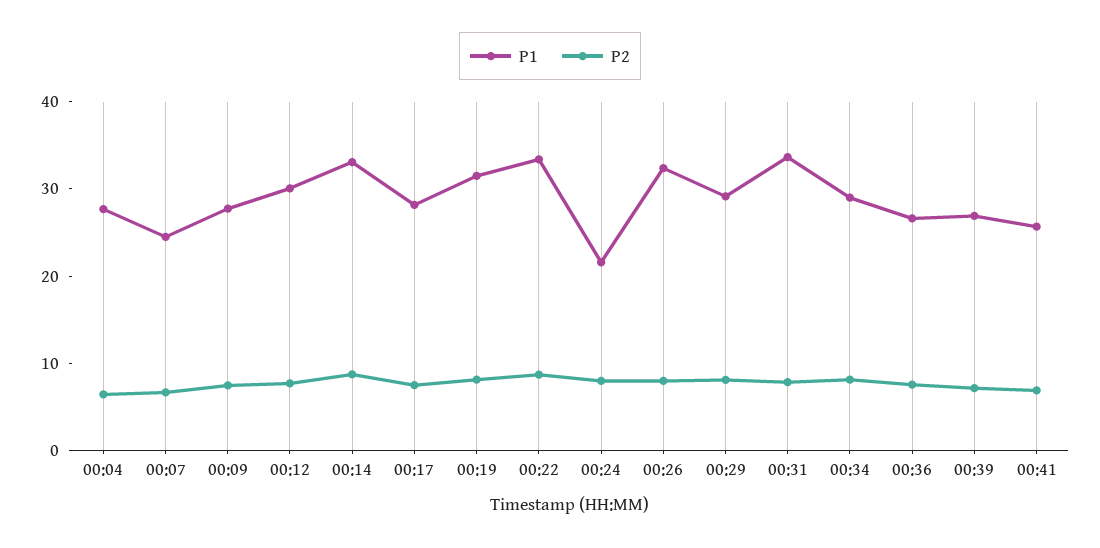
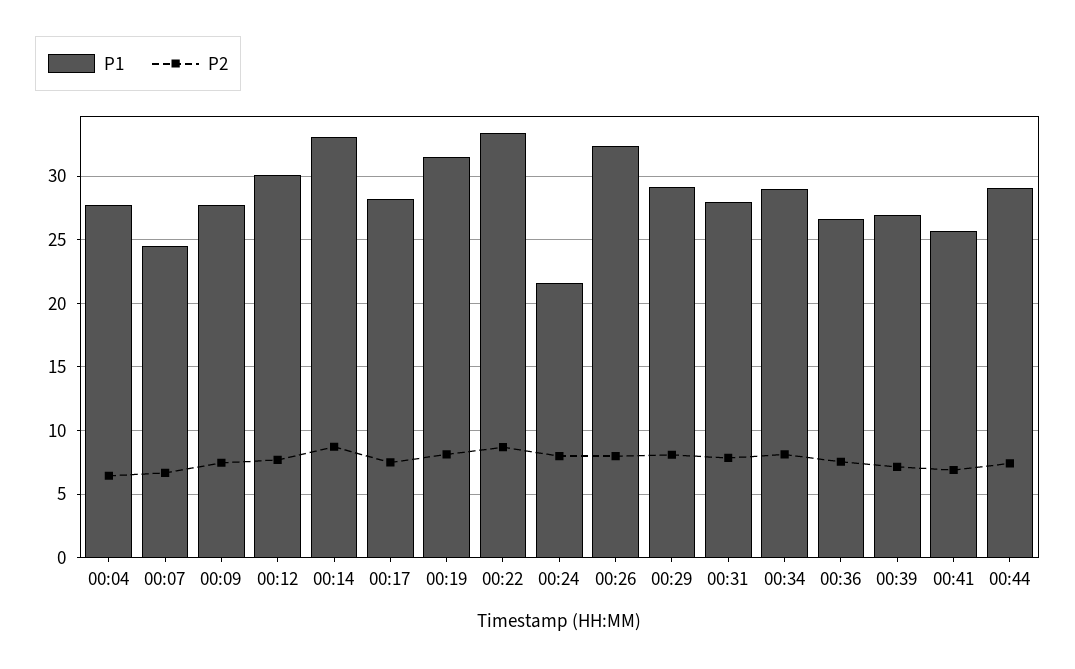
P1, 00:31: 34 -> 28
P1, 00:44: none -> 29
P2, 00:44: none -> 7.5

